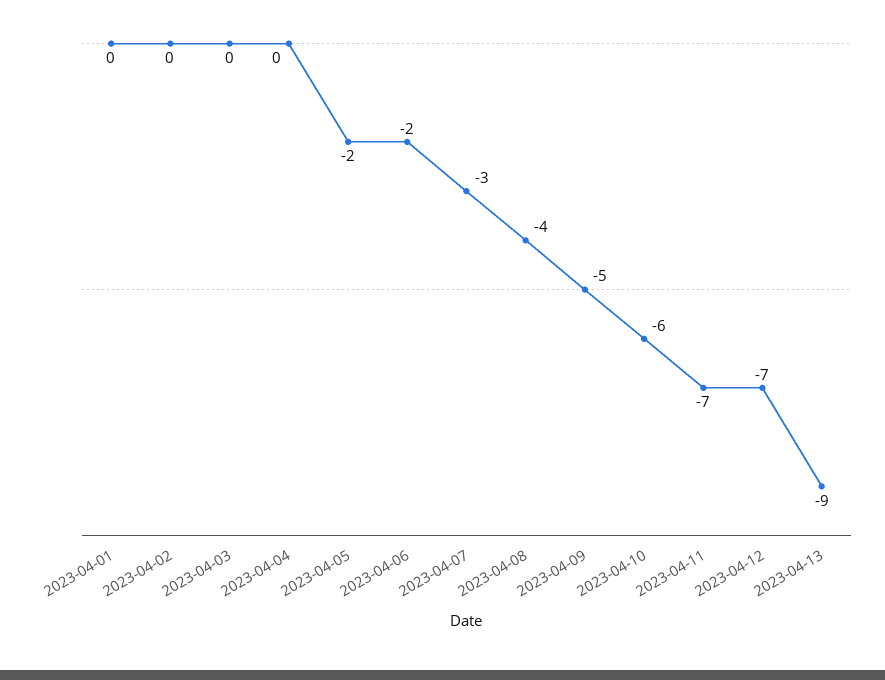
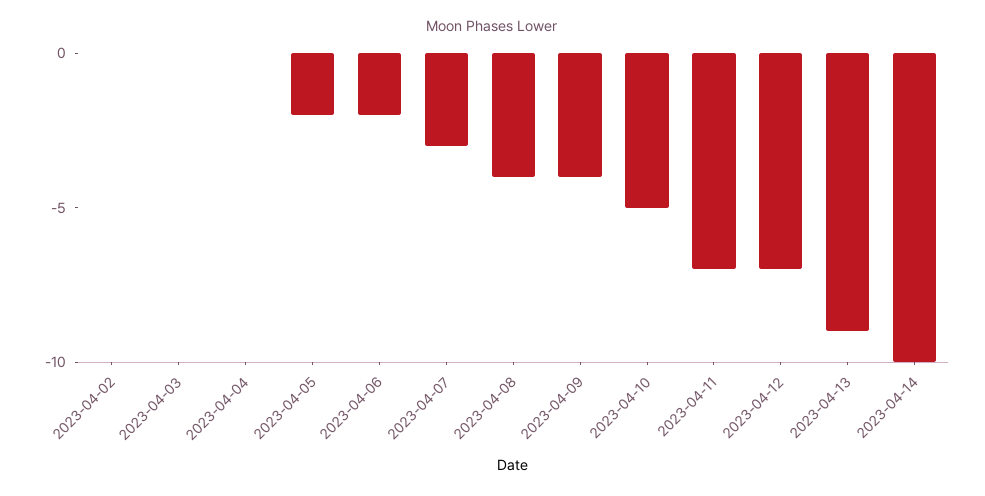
2023-04-01: 0 -> none
2023-04-09: -5 -> -4
2023-04-10: -6 -> -5
2023-04-14: none -> -10

